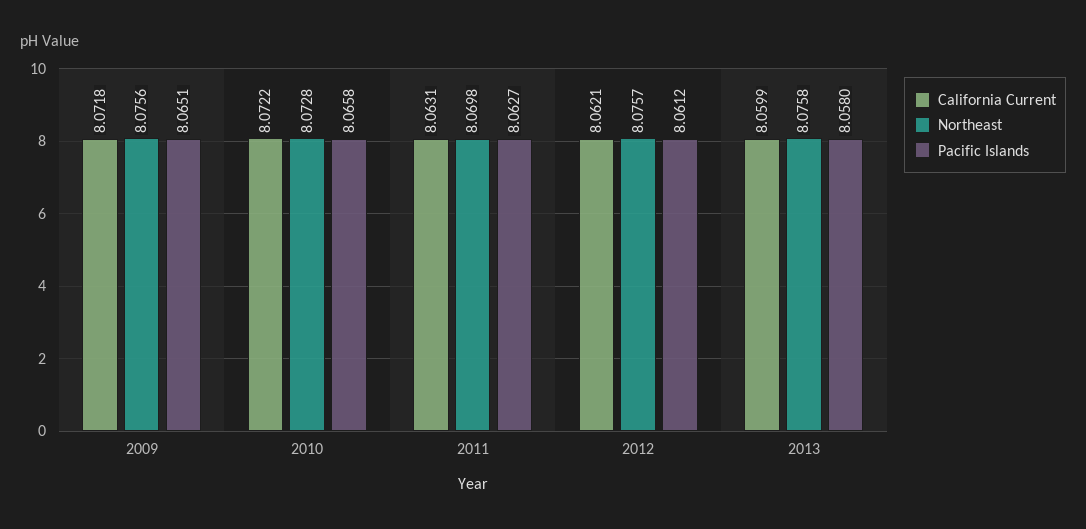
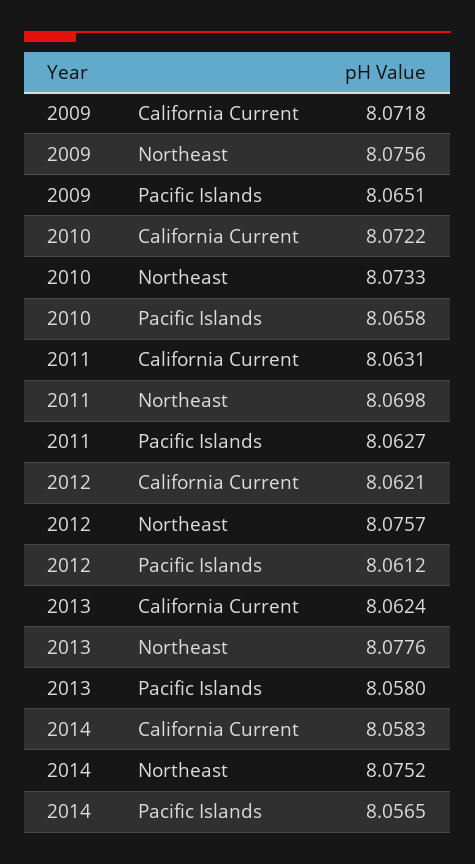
Northeast, 2010: 8.0728 -> 8.0733
California Current, 2013: 8.0599 -> 8.0624
Northeast, 2013: 8.0758 -> 8.0776
California Current, 2014: none -> 8.0583
Northeast, 2014: none -> 8.0752
Pacific Islands, 2014: none -> 8.0565

